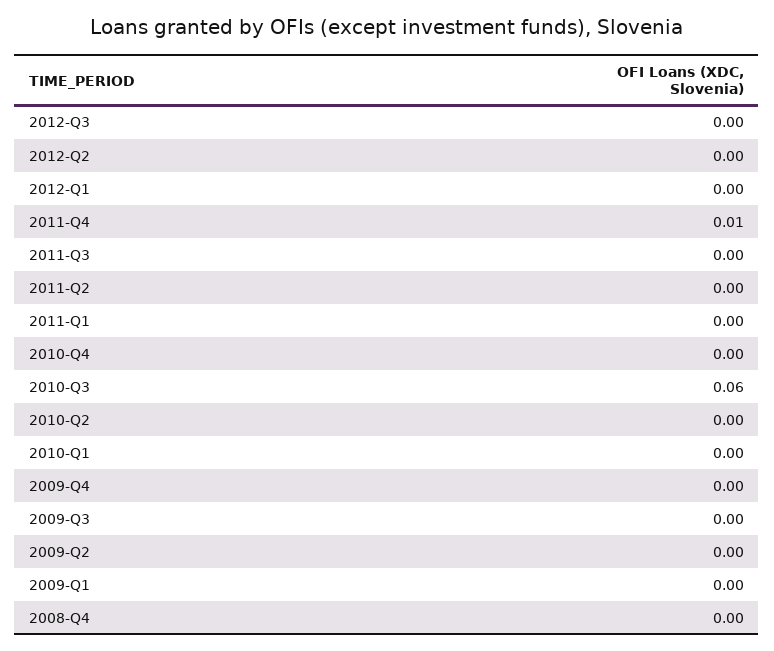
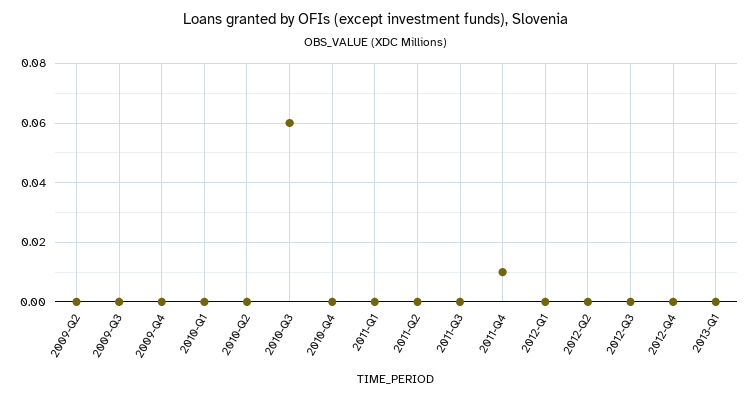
2009-Q1: 0 -> none
2008-Q4: 0 -> none
2012-Q4: none -> 0
2013-Q1: none -> 0

